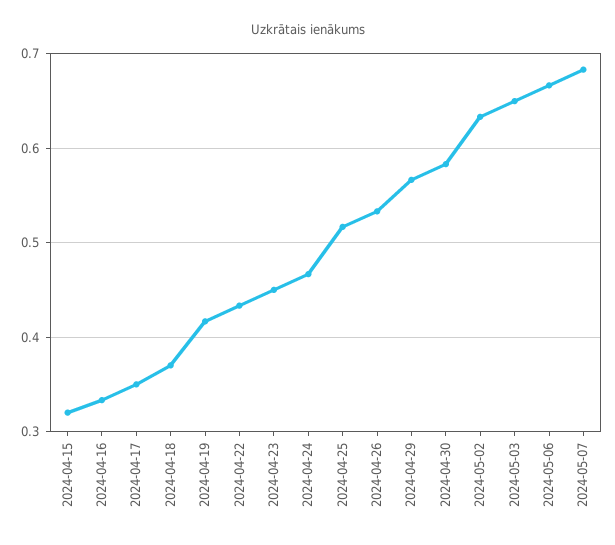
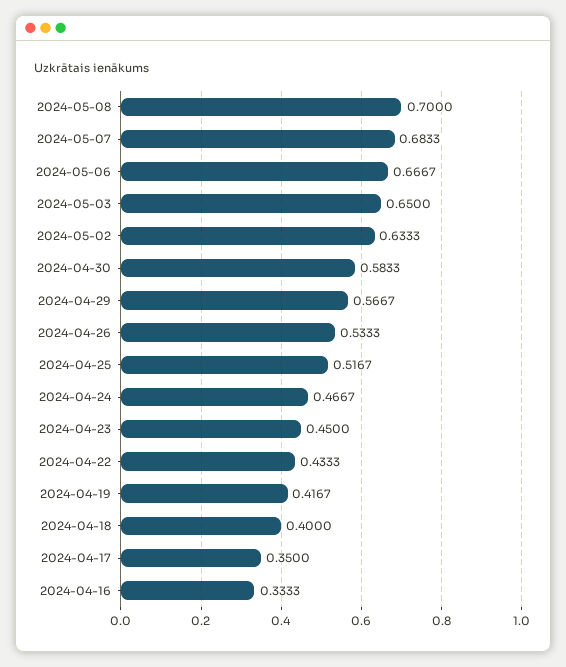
2024-04-15: 0.32 -> none
2024-04-18: 0.37 -> 0.4
2024-05-08: none -> 0.7

